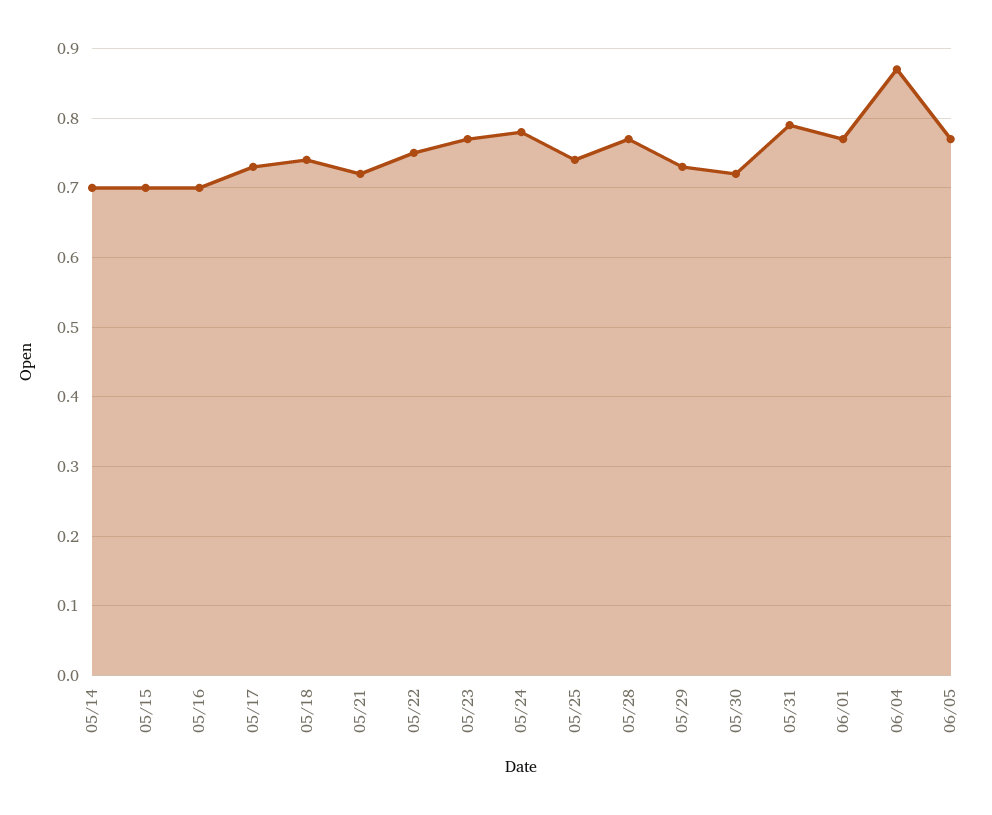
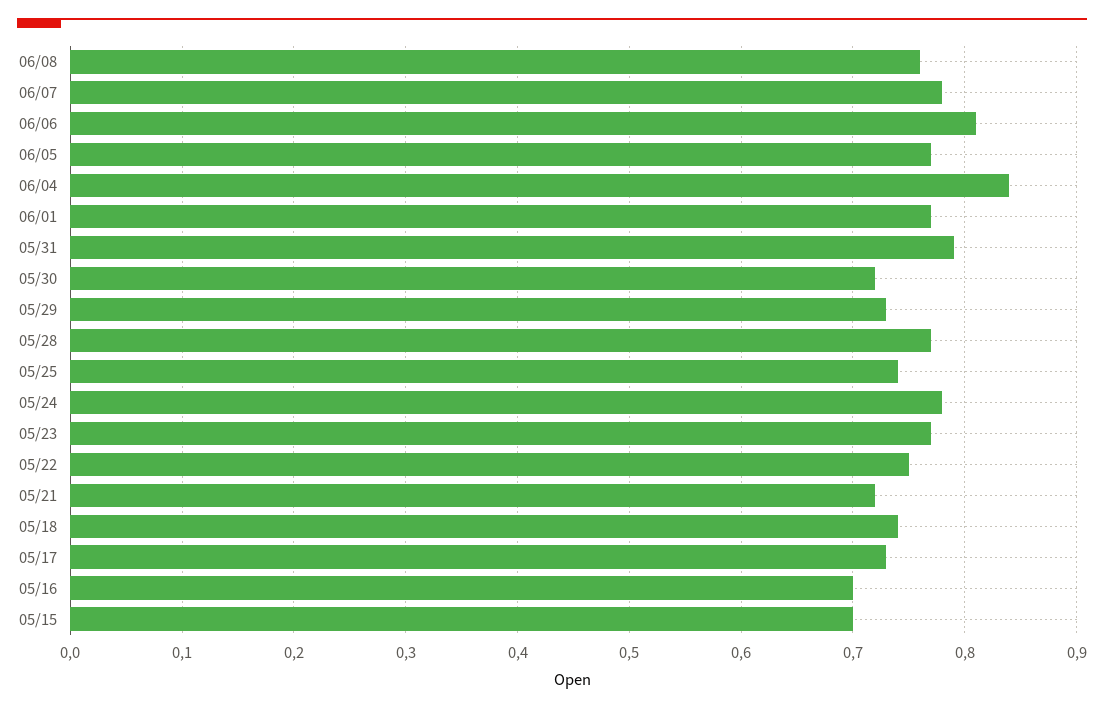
05/14: 0.7 -> none
06/04: 0.87 -> 0.84
06/08: none -> 0.76
06/07: none -> 0.78
06/06: none -> 0.81

